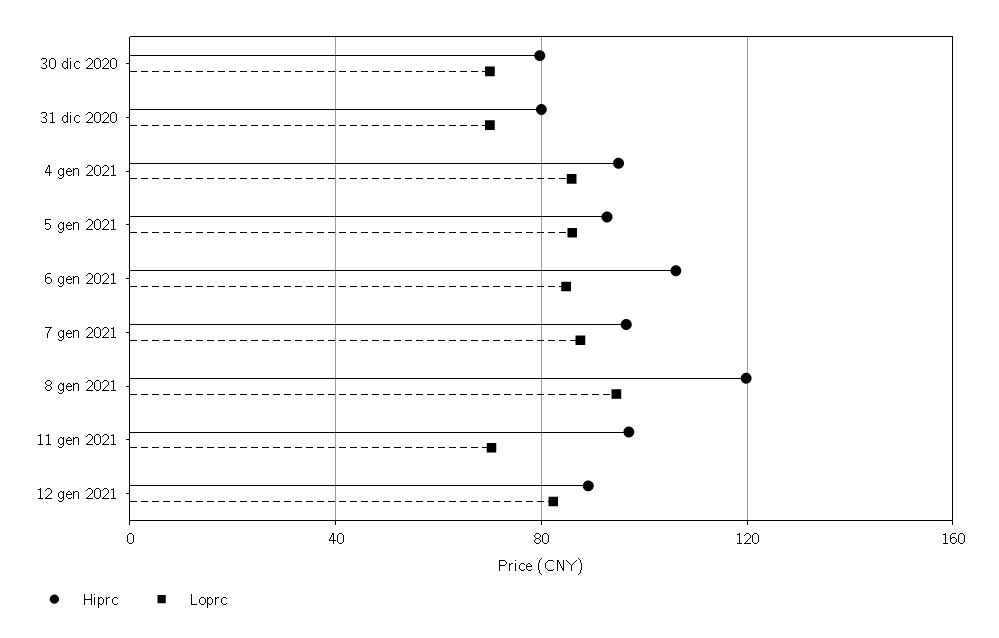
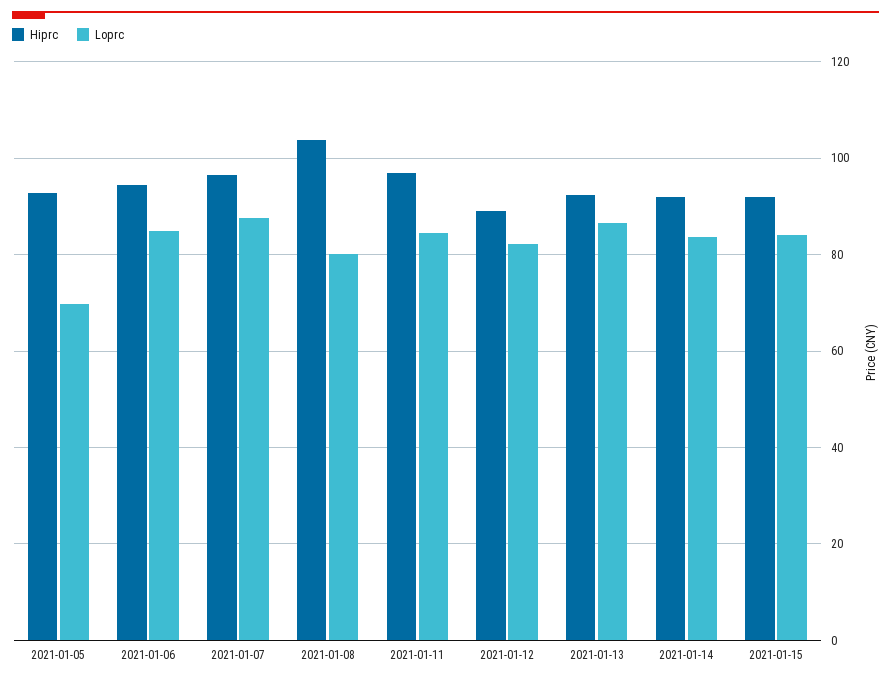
Hiprc, 30 dic 2020: 80 -> none
Loprc, 30 dic 2020: 70 -> none
Hiprc, 31 dic 2020: 80 -> none
Loprc, 31 dic 2020: 70 -> none
Hiprc, 4 gen 2021: 95 -> none
Loprc, 4 gen 2021: 85 -> none
Loprc, 5 gen 2021: 85 -> 70
Hiprc, 6 gen 2021: 105 -> 94
Hiprc, 8 gen 2021: 120 -> 104
Loprc, 8 gen 2021: 95 -> 80
Loprc, 11 gen 2021: 70 -> 84
Hiprc, 2021-01-13: none -> 92
Loprc, 2021-01-13: none -> 86
Hiprc, 2021-01-14: none -> 92
Loprc, 2021-01-14: none -> 84
Hiprc, 2021-01-15: none -> 92
Loprc, 2021-01-15: none -> 84

